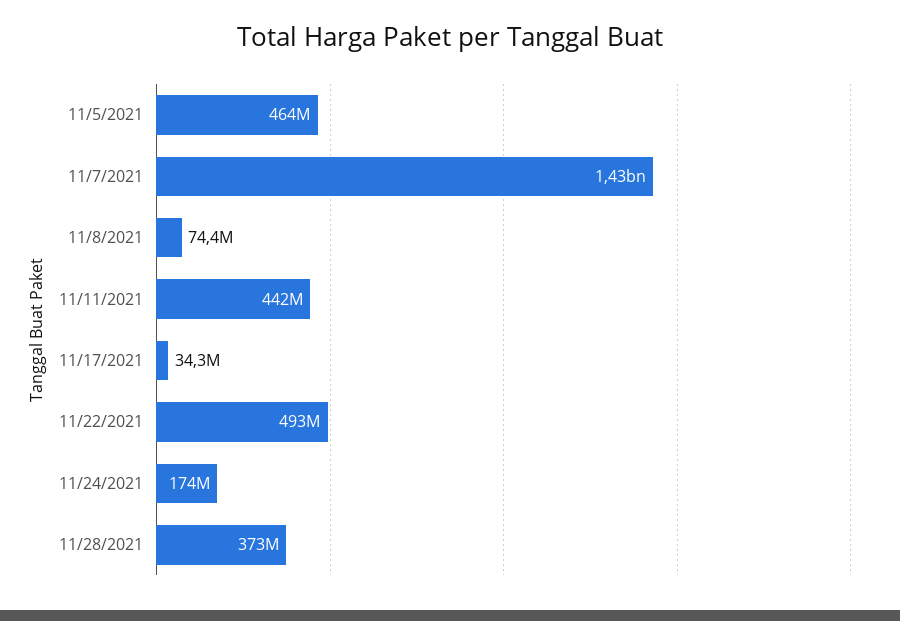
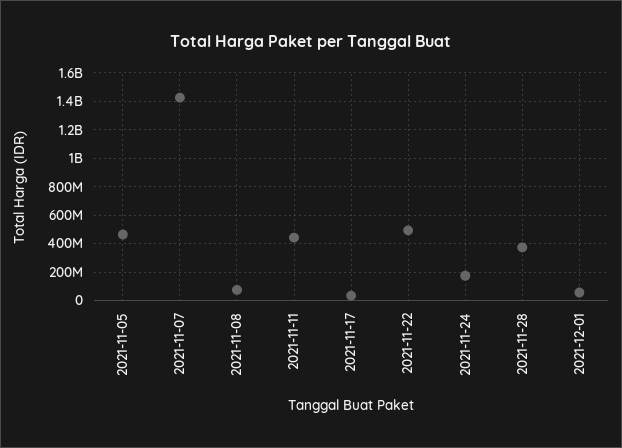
2021-12-01: none -> 50000000

